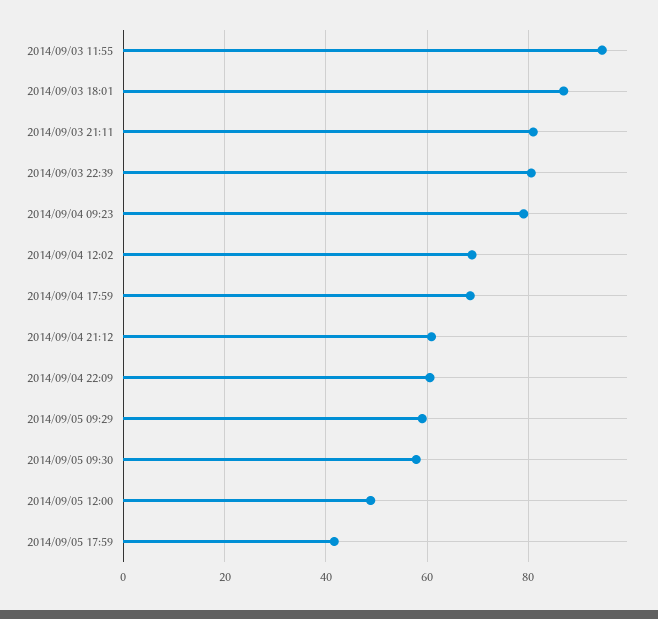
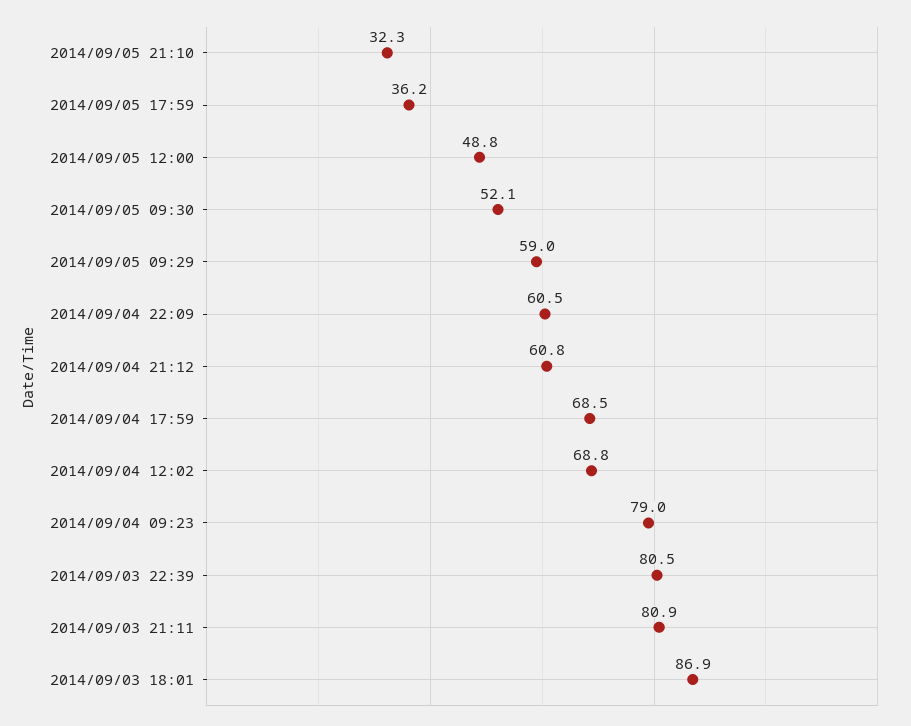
2014/09/03 11:55: 94 -> none
2014/09/05 09:30: 58 -> 52.1
2014/09/05 17:59: 42 -> 36.2
2014/09/05 21:10: none -> 32.3

